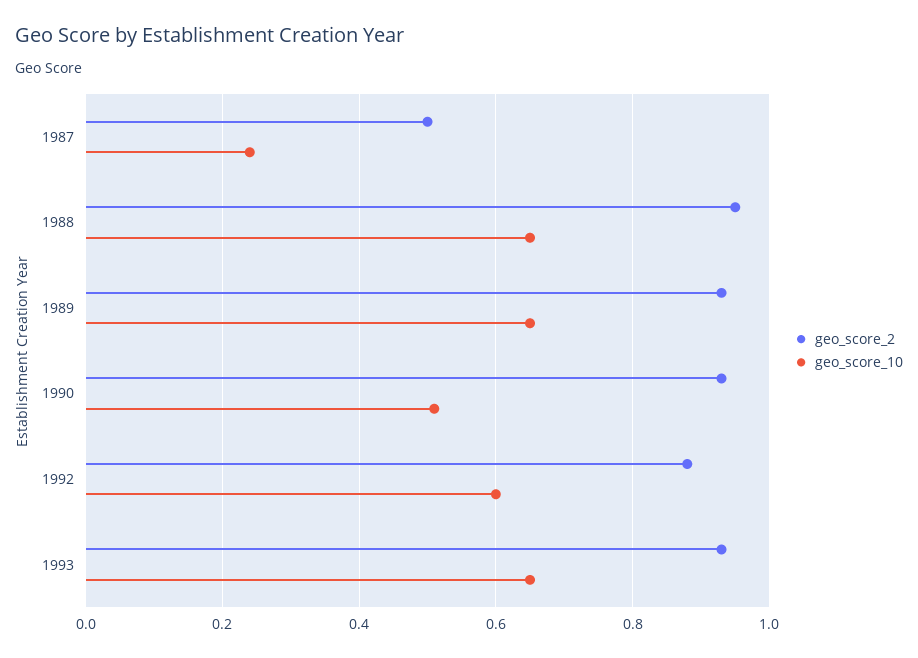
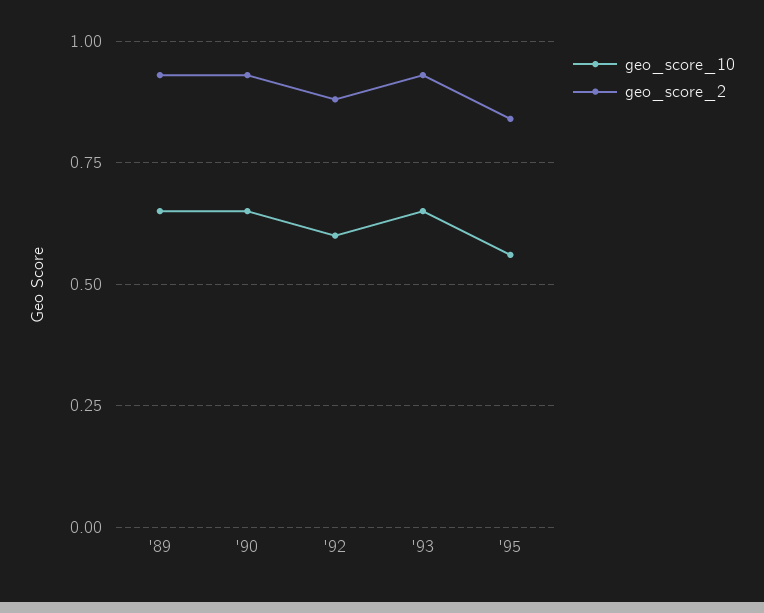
geo_score_2, 1987: 0.5 -> none
geo_score_10, 1987: 0.25 -> none
geo_score_2, 1988: 0.95 -> none
geo_score_10, 1988: 0.65 -> none
geo_score_10, 1990: 0.5 -> 0.65
geo_score_10, '95: none -> 0.55
geo_score_2, '95: none -> 0.85

